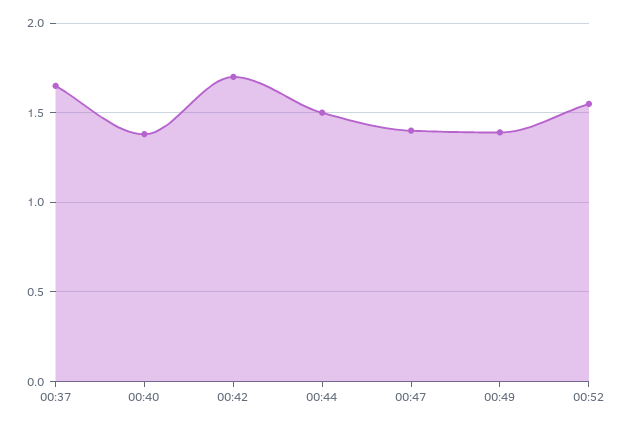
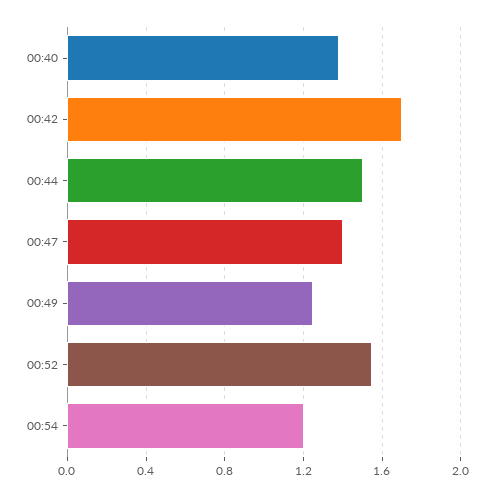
00:37: 1.65 -> none
00:49: 1.4 -> 1.25
00:54: none -> 1.2

